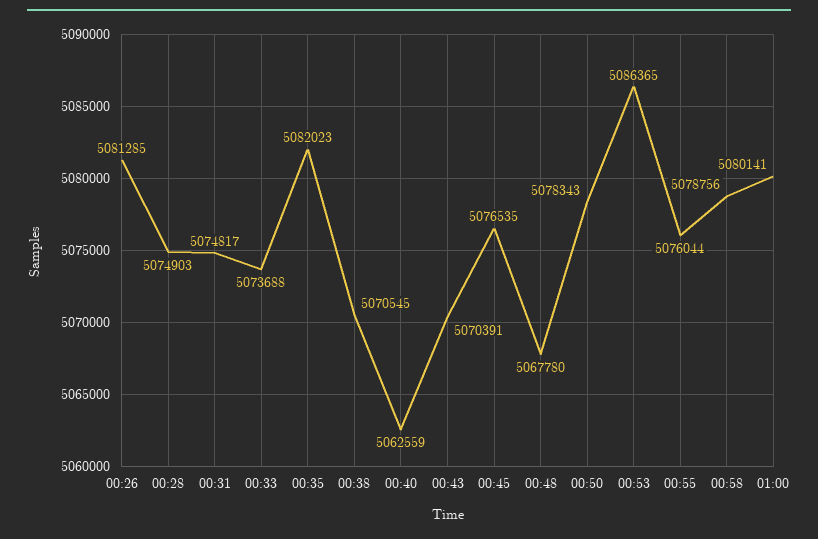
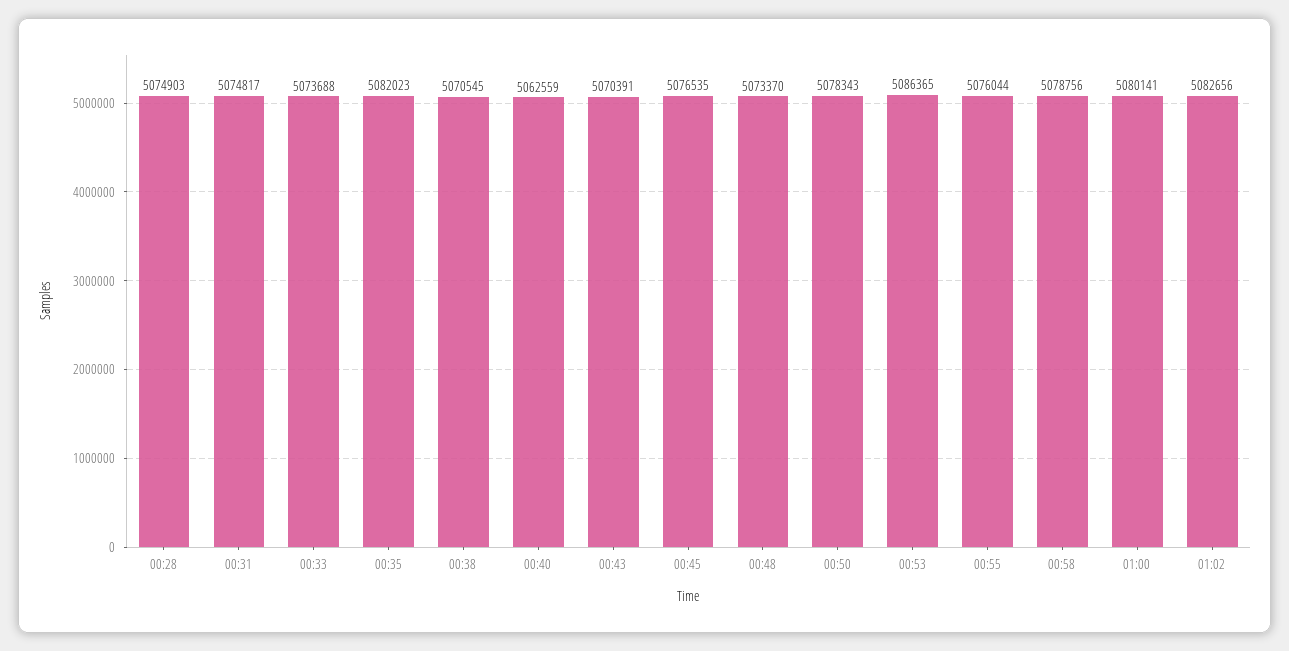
00:26: 5081285 -> none
00:48: 5067780 -> 5073370
01:02: none -> 5082656

